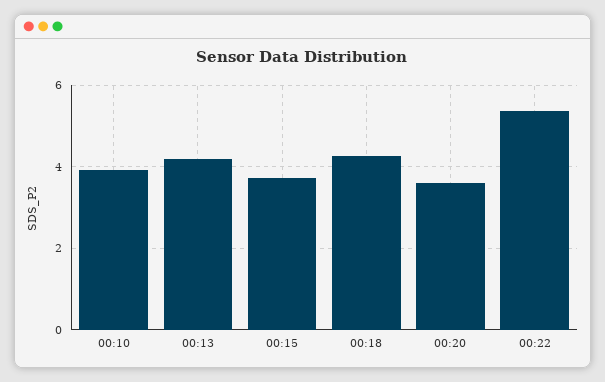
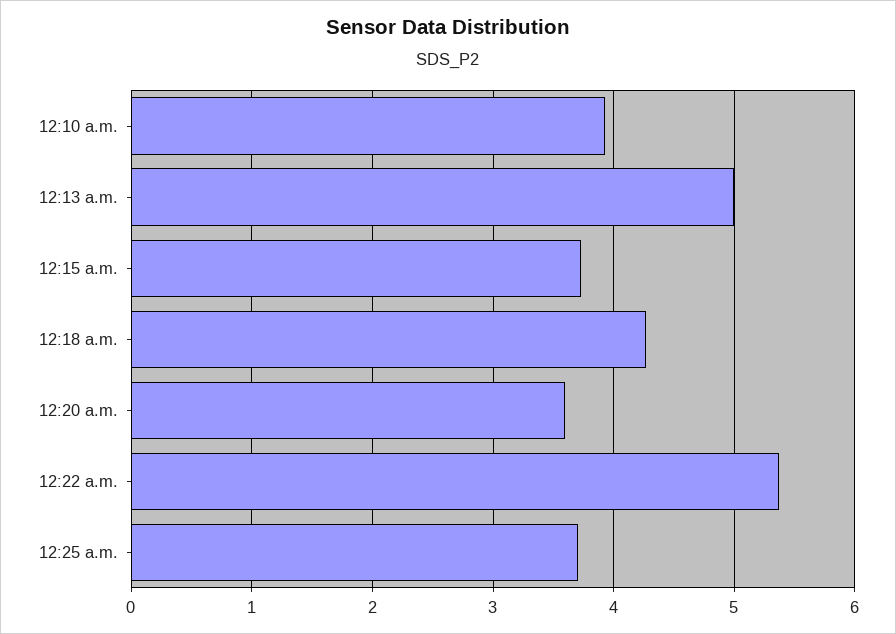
00:13: 4.2 -> 5
12:25 a.m.: none -> 3.7

